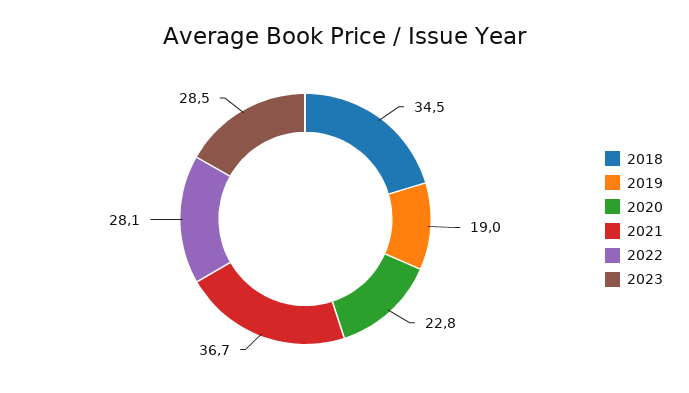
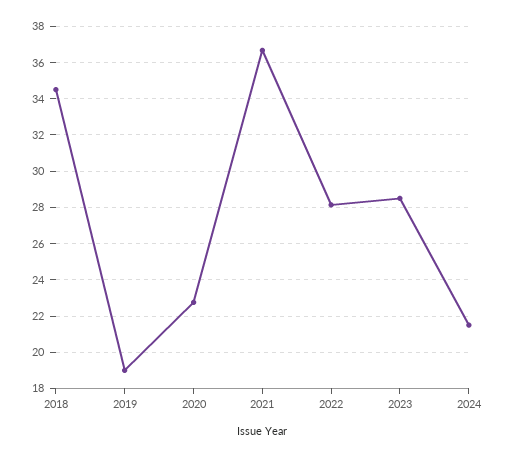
2024: none -> 21.5

